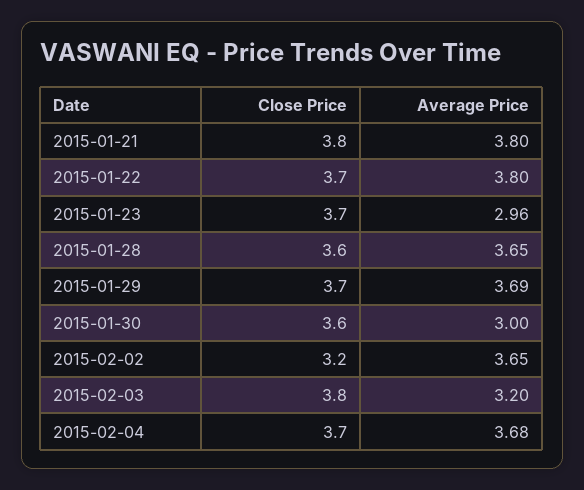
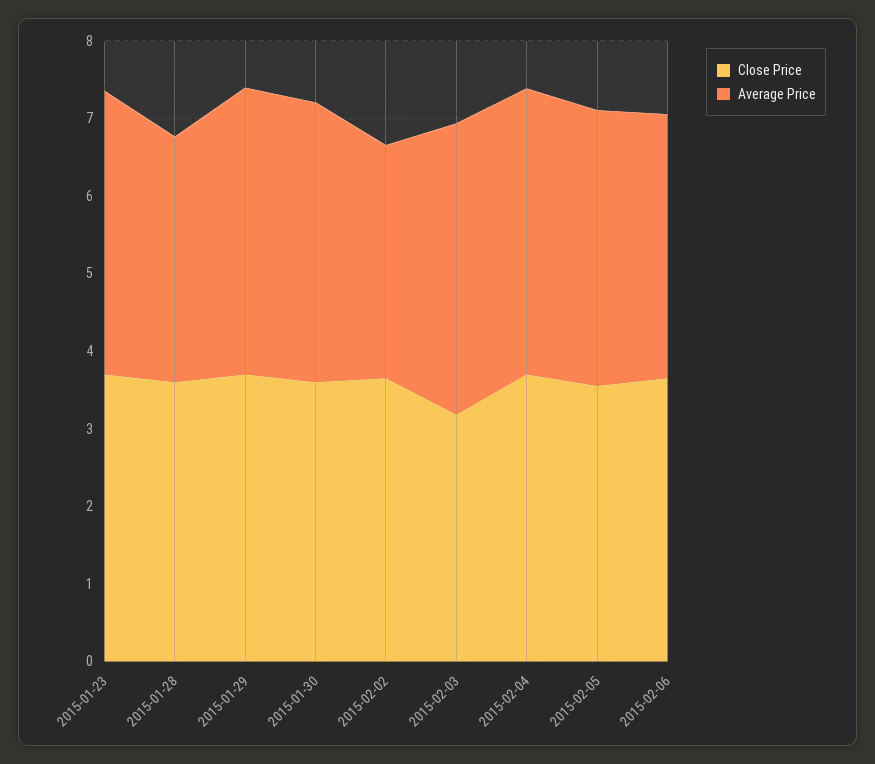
Close Price, 2015-01-21: 3.8 -> none
Average Price, 2015-01-21: 3.8 -> none
Close Price, 2015-01-22: 3.7 -> none
Average Price, 2015-01-22: 3.8 -> none
Average Price, 2015-01-23: 2.96 -> 3.6
Average Price, 2015-01-28: 3.65 -> 3.2
Average Price, 2015-01-30: 3 -> 3.6
Close Price, 2015-02-02: 3.2 -> 3.6
Average Price, 2015-02-02: 3.65 -> 3
Close Price, 2015-02-03: 3.8 -> 3.2
Average Price, 2015-02-03: 3.2 -> 3.8
Close Price, 2015-02-05: none -> 3.6
Average Price, 2015-02-05: none -> 3.6
Close Price, 2015-02-06: none -> 3.6
Average Price, 2015-02-06: none -> 3.4

